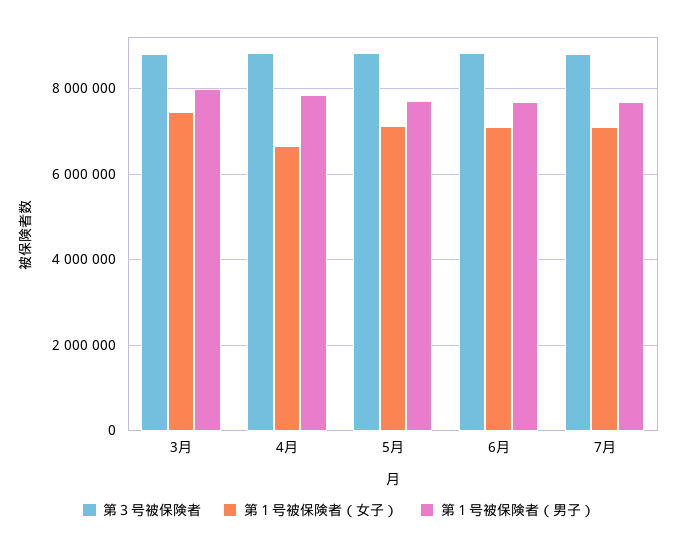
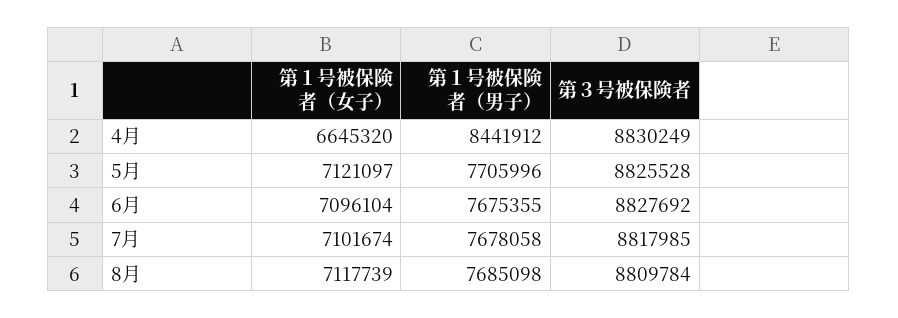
第３号被保険者, 3月: 8800000 -> none
第１号被保険者（女子）, 3月: 7400000 -> none
第１号被保険者（男子）, 3月: 8000000 -> none
第１号被保険者（男子）, 4月: 7800000 -> 8441912
第１号被保険者（女子）, 8月: none -> 7117739
第１号被保険者（男子）, 8月: none -> 7685098
第３号被保険者, 8月: none -> 8809784

